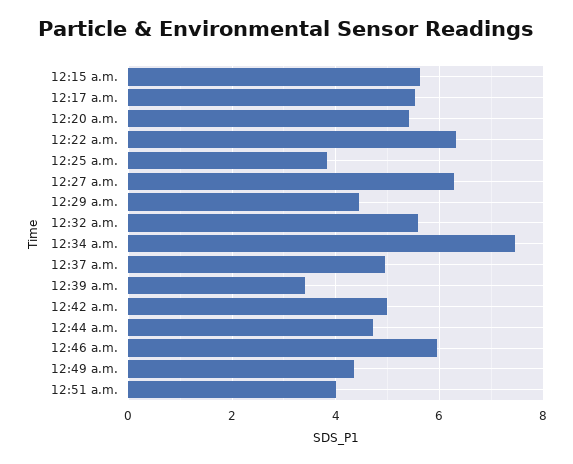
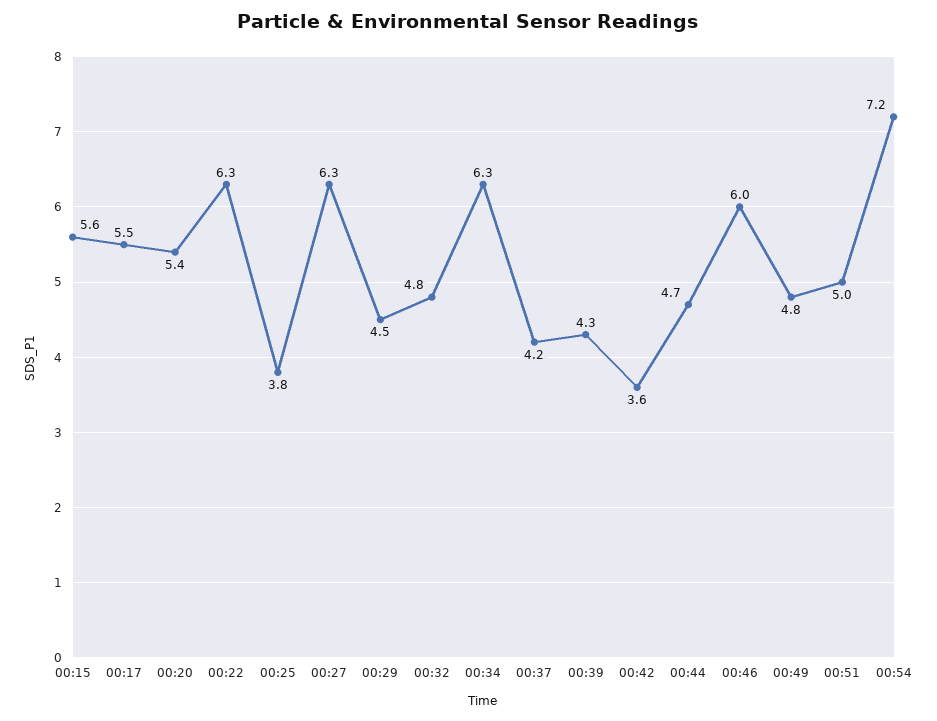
12:32 a.m.: 5.6 -> 4.8
12:34 a.m.: 7.4 -> 6.3
12:37 a.m.: 5 -> 4.2
12:39 a.m.: 3.4 -> 4.3
12:42 a.m.: 5 -> 3.6
12:49 a.m.: 4.4 -> 4.8
12:51 a.m.: 4 -> 5
00:54: none -> 7.2

